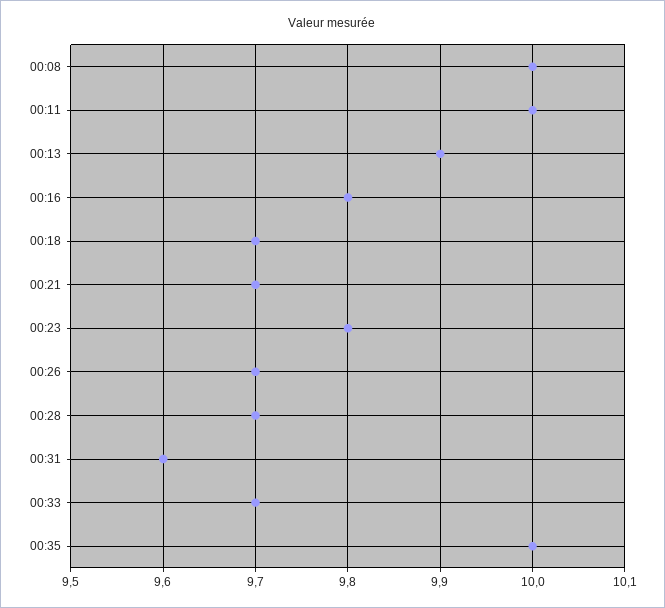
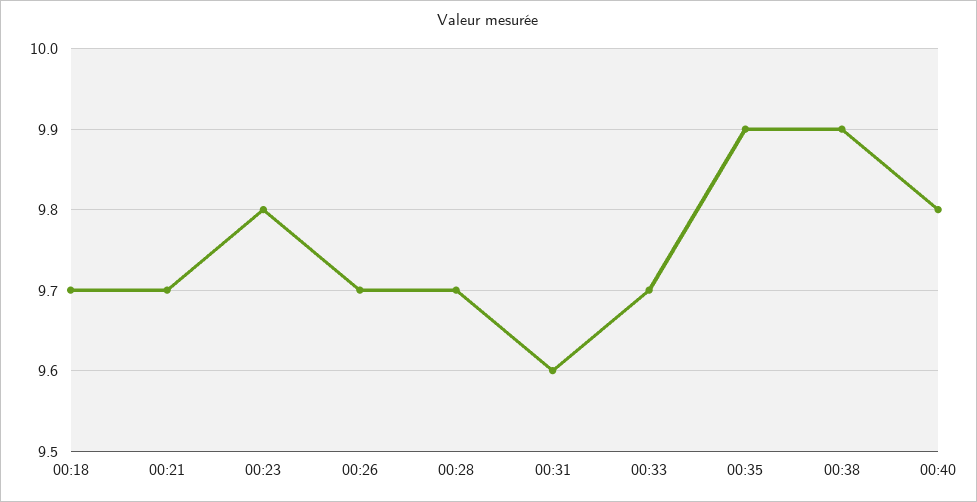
00:08: 10 -> none
00:11: 10 -> none
00:13: 9.9 -> none
00:16: 9.8 -> none
00:35: 10 -> 9.9
00:38: none -> 9.9
00:40: none -> 9.8

